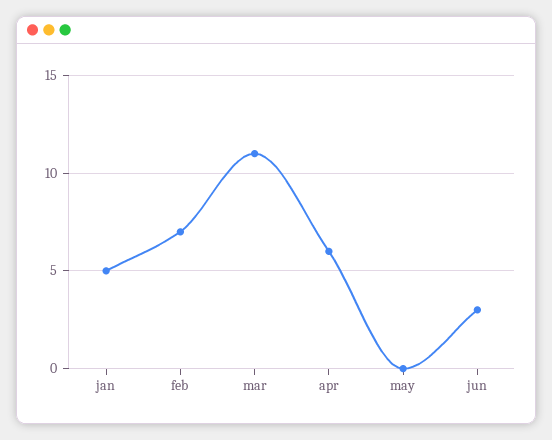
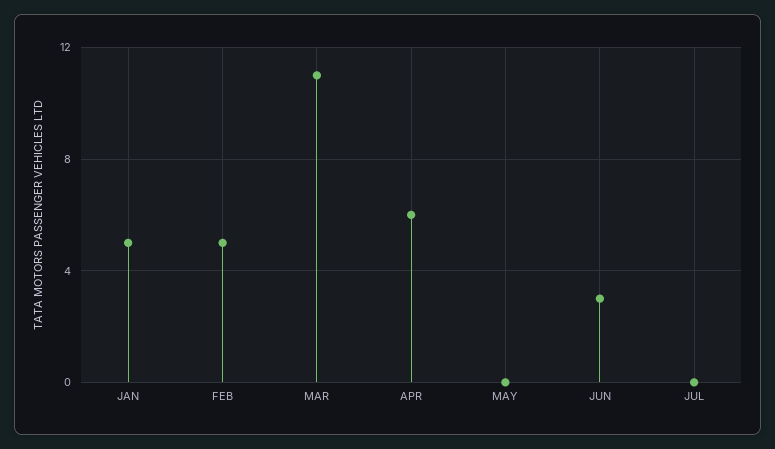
feb: 7 -> 5
JUL: none -> 0

